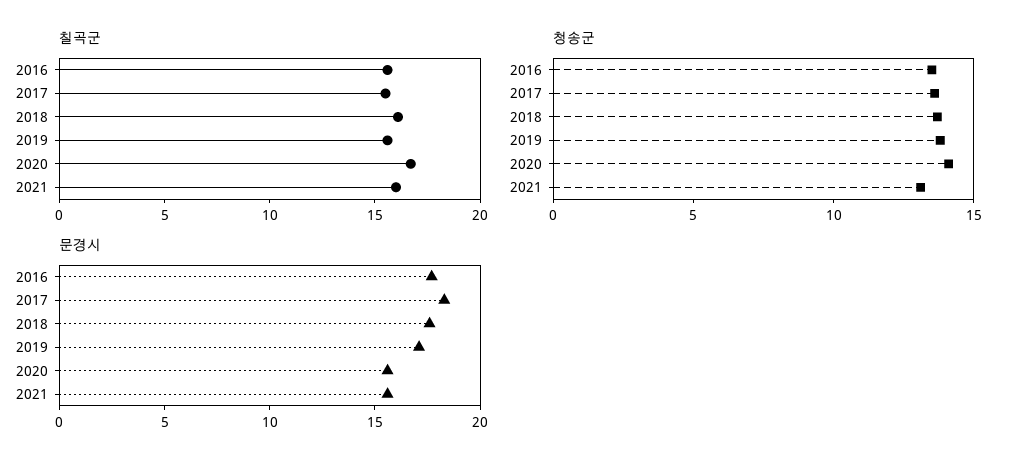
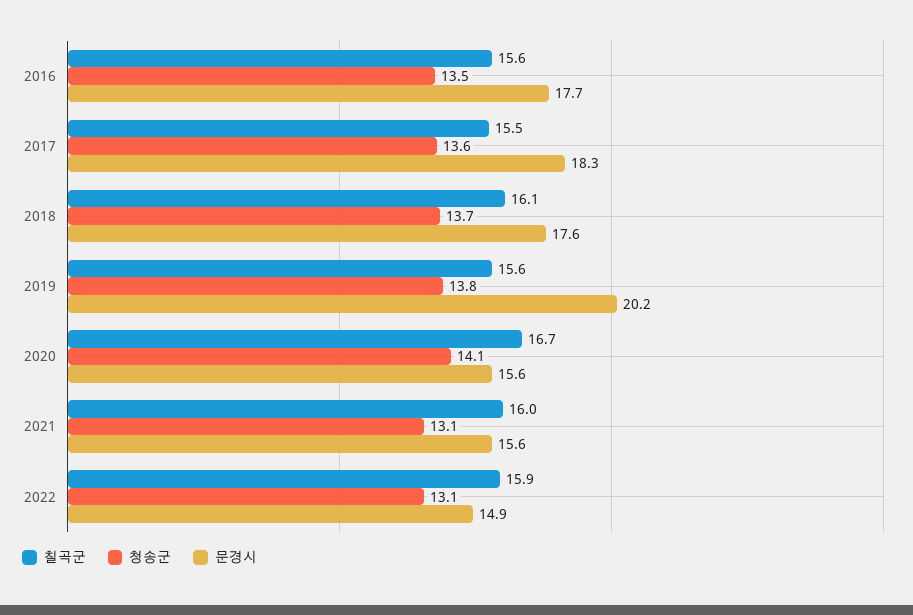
문경시, 2019: 17 -> 20.2
칠곡군, 2022: none -> 15.9
청송군, 2022: none -> 13.1
문경시, 2022: none -> 14.9

